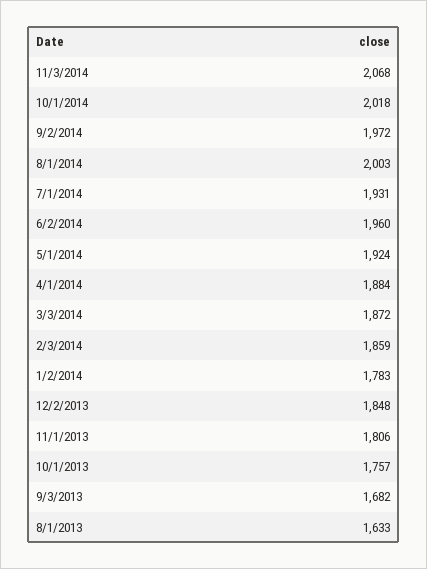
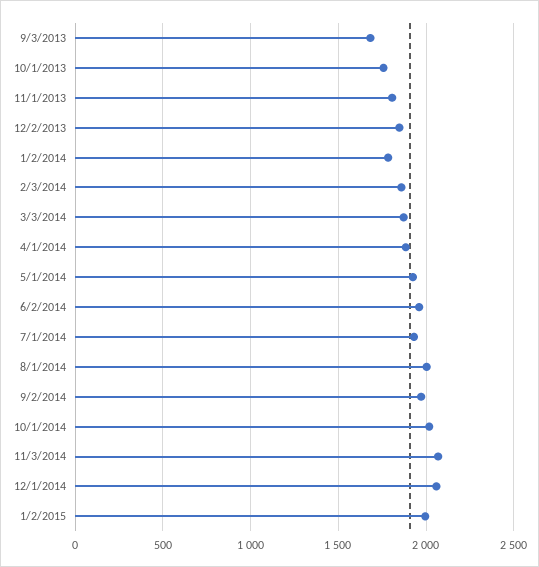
8/1/2013: 1633 -> none
12/1/2014: none -> 2050
1/2/2015: none -> 2000

